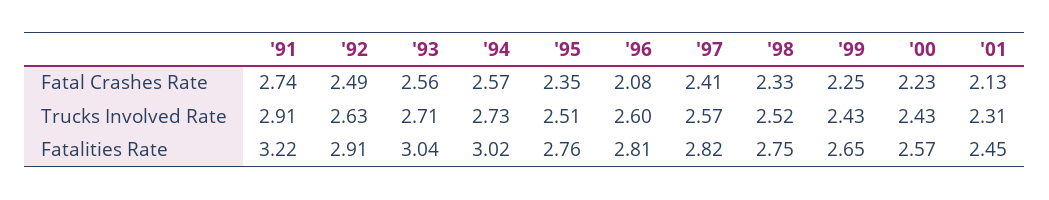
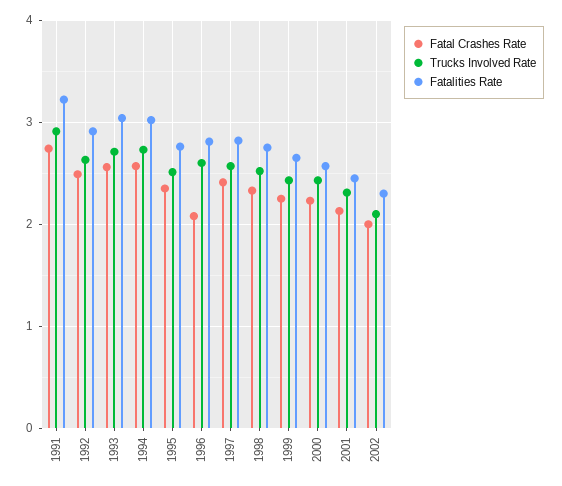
Fatal Crashes Rate, 2002: none -> 2
Trucks Involved Rate, 2002: none -> 2.1
Fatalities Rate, 2002: none -> 2.3

